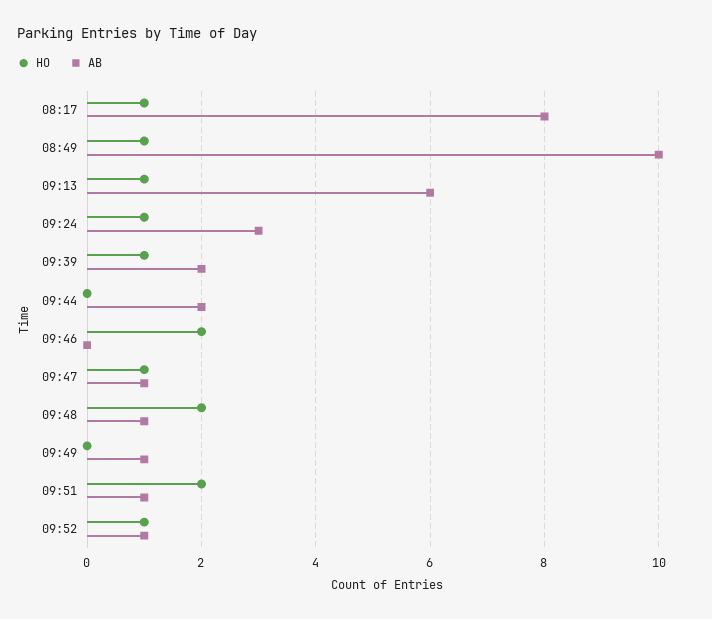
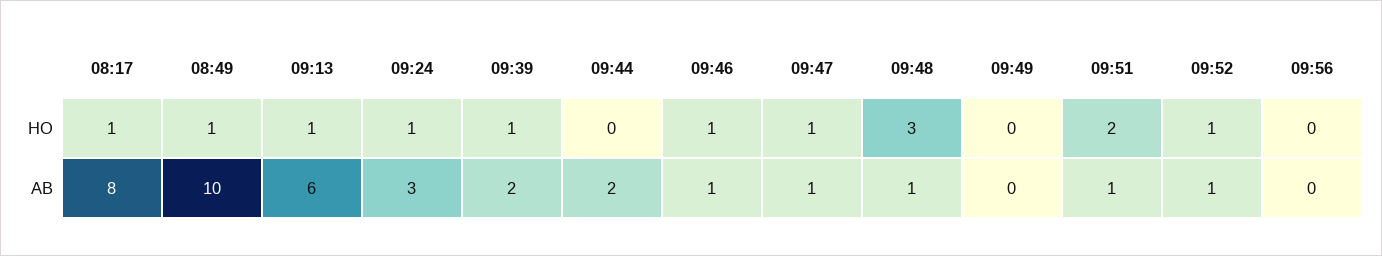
HO, 09:46: 2 -> 1
AB, 09:46: 0 -> 1
HO, 09:48: 2 -> 3
AB, 09:49: 1 -> 0
HO, 09:56: none -> 0
AB, 09:56: none -> 0

